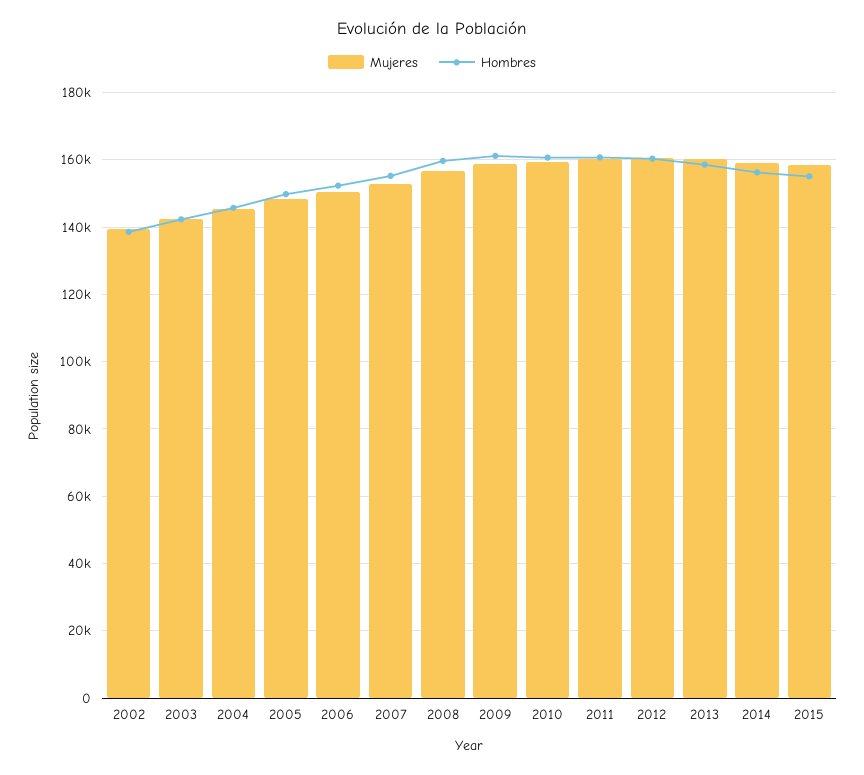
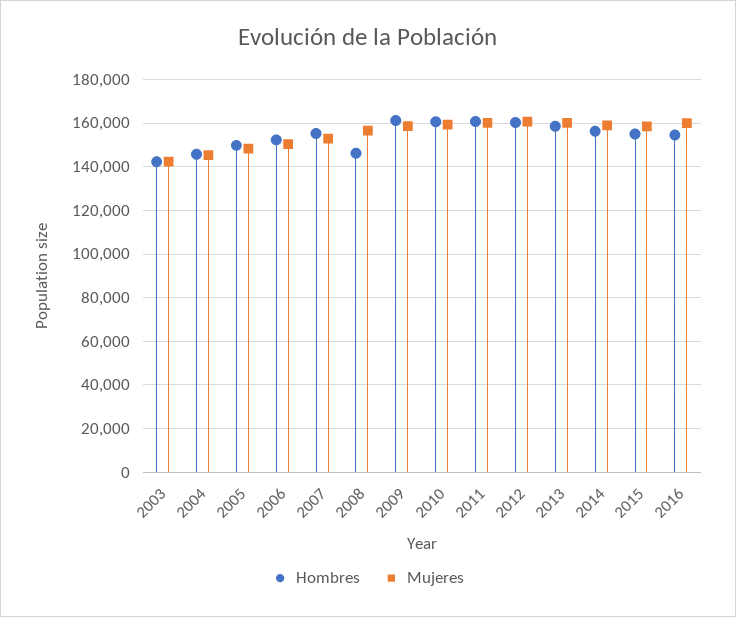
Mujeres, 2002: 140000 -> none
Hombres, 2002: 138000 -> none
Hombres, 2008: 160000 -> 145000
Hombres, 2016: none -> 155000
Mujeres, 2016: none -> 160000

